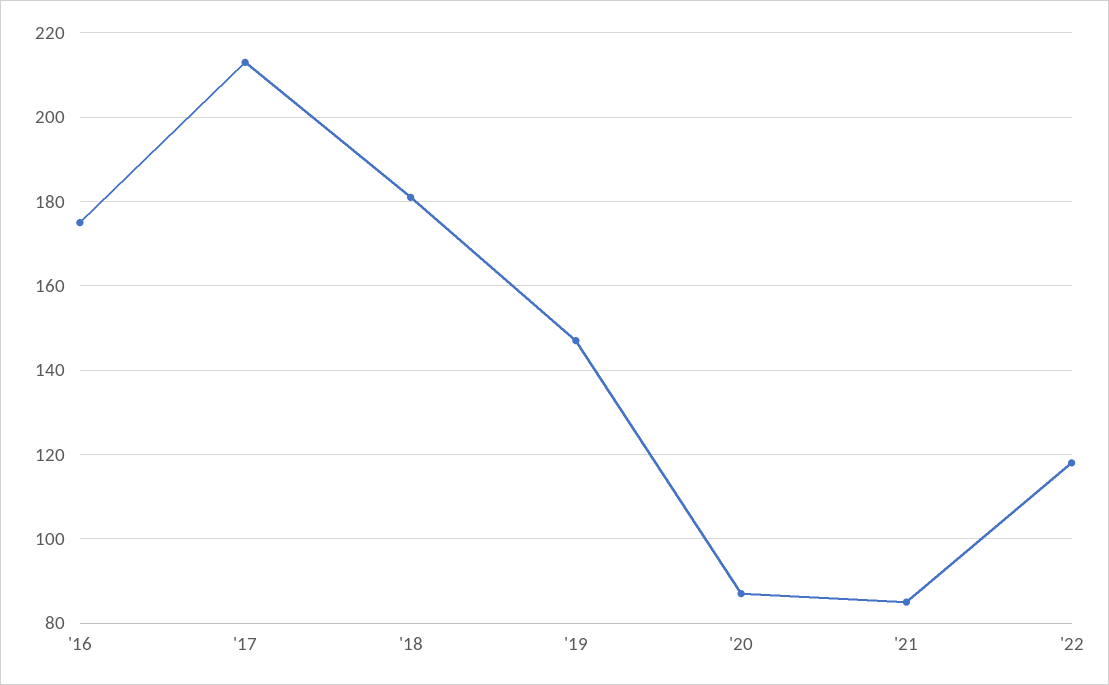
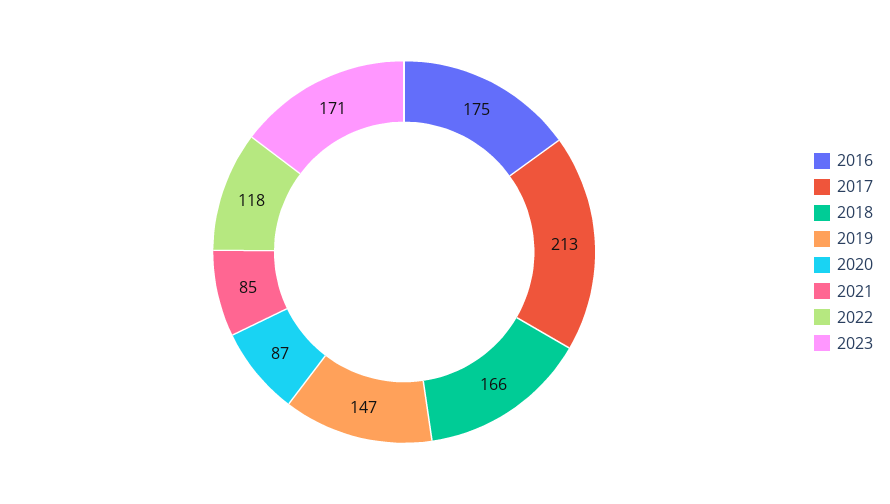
'18: 180 -> 166
2023: none -> 171

